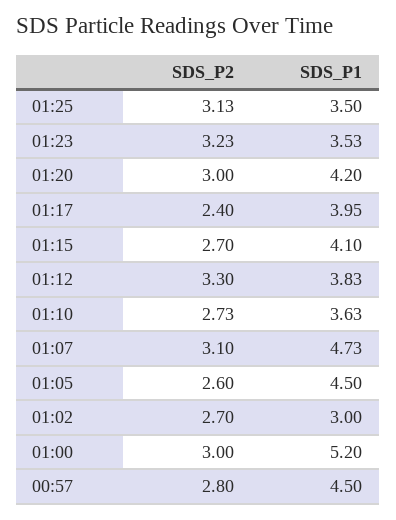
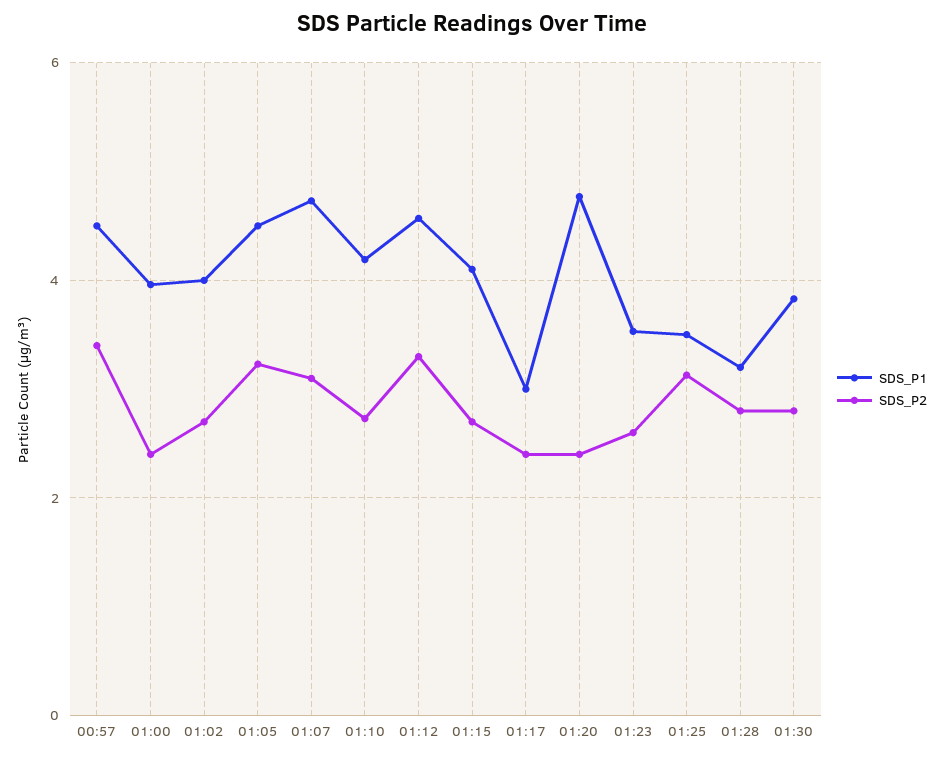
SDS_P2, 01:23: 3.23 -> 2.6
SDS_P2, 01:20: 3 -> 2.4
SDS_P1, 01:20: 4.2 -> 4.8
SDS_P1, 01:17: 3.95 -> 3
SDS_P1, 01:12: 3.83 -> 4.6
SDS_P1, 01:10: 3.63 -> 4.2
SDS_P2, 01:05: 2.6 -> 3.2
SDS_P1, 01:02: 3 -> 4
SDS_P2, 01:00: 3 -> 2.4
SDS_P1, 01:00: 5.2 -> 4
SDS_P2, 00:57: 2.8 -> 3.4
SDS_P1, 01:28: none -> 3.2
SDS_P2, 01:28: none -> 2.8
SDS_P1, 01:30: none -> 3.8
SDS_P2, 01:30: none -> 2.8

